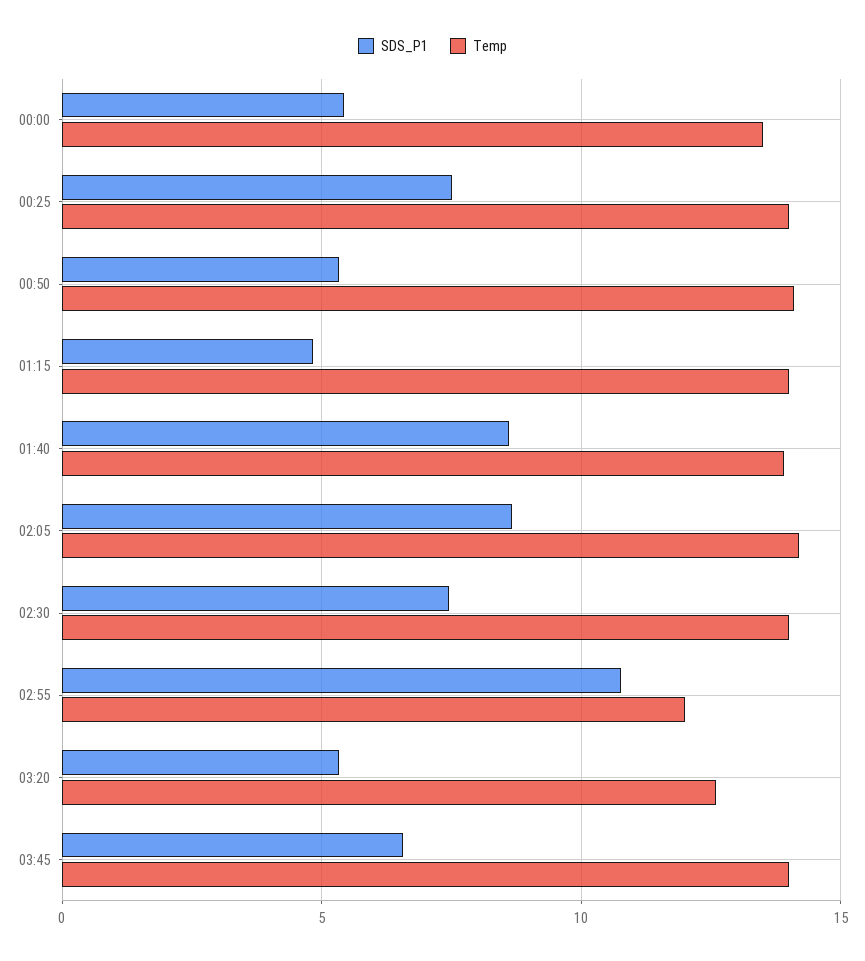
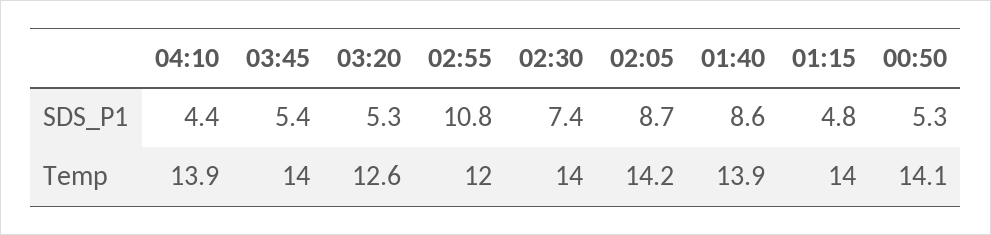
SDS_P1, 00:00: 5.5 -> none
Temp, 00:00: 13.5 -> none
SDS_P1, 00:25: 7.5 -> none
Temp, 00:25: 14 -> none
SDS_P1, 03:45: 6.5 -> 5.4
SDS_P1, 04:10: none -> 4.4
Temp, 04:10: none -> 13.9

